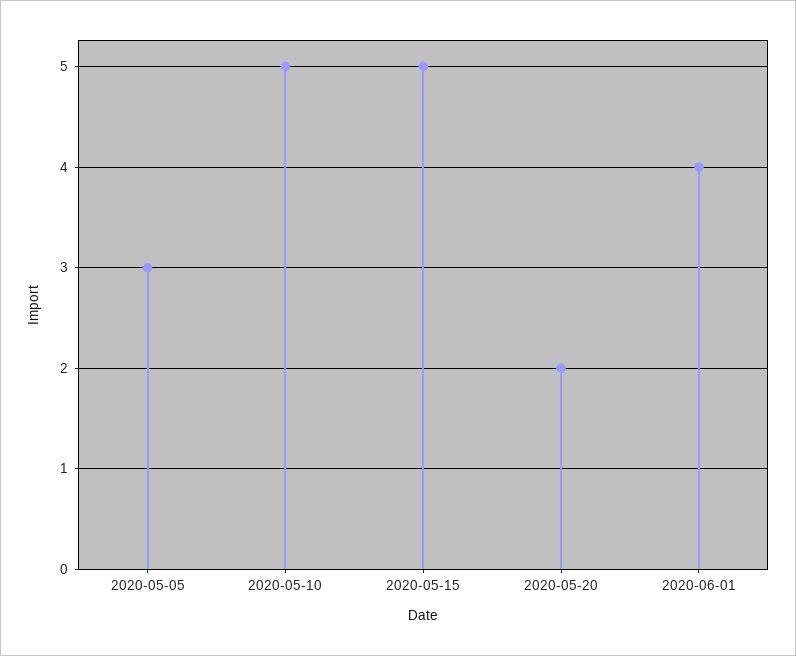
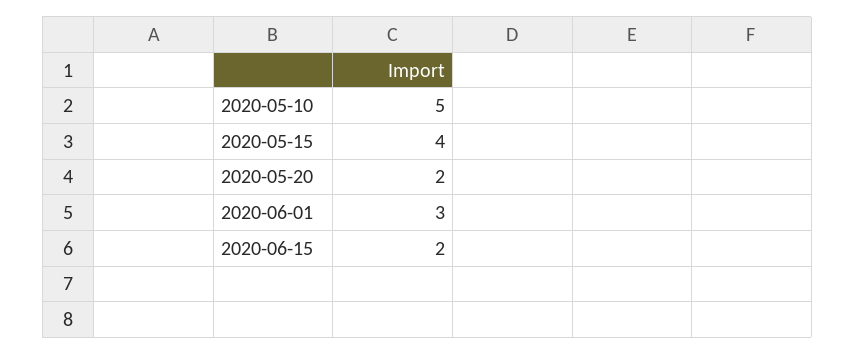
2020-05-05: 3 -> none
2020-05-15: 5 -> 4
2020-06-01: 4 -> 3
2020-06-15: none -> 2

